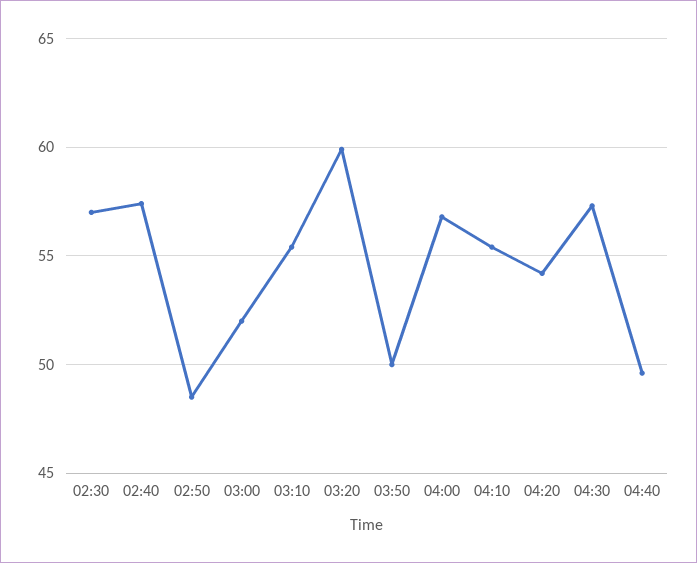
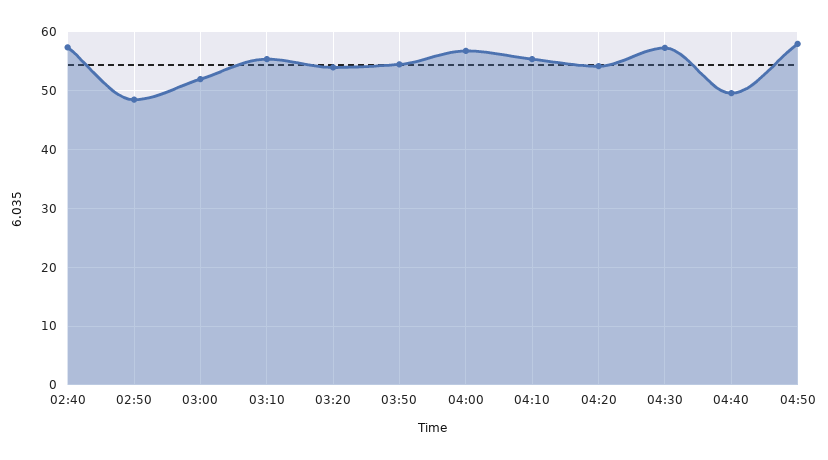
02:30: 57 -> none
03:20: 60 -> 54
03:50: 50 -> 54
04:50: none -> 58

